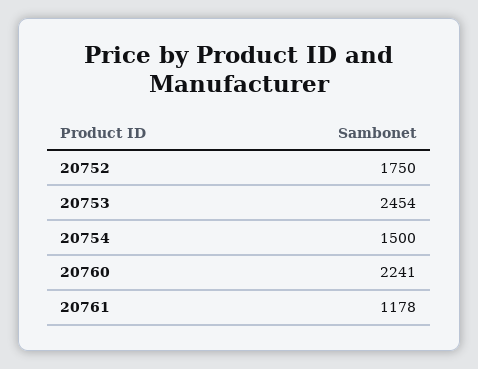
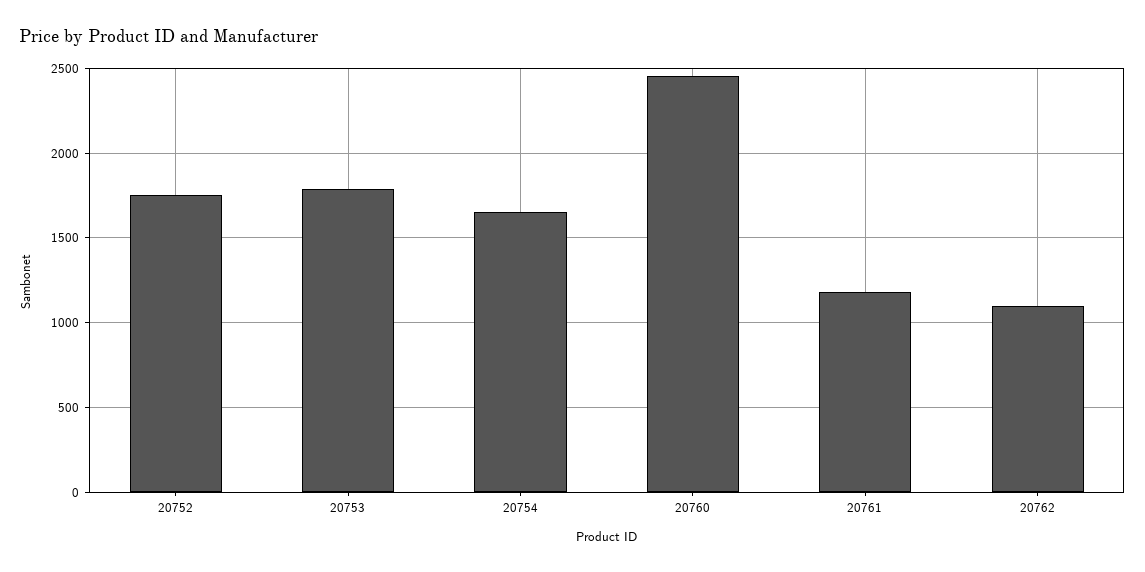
20753: 2454 -> 1800
20754: 1500 -> 1650
20760: 2241 -> 2450
20762: none -> 1100

